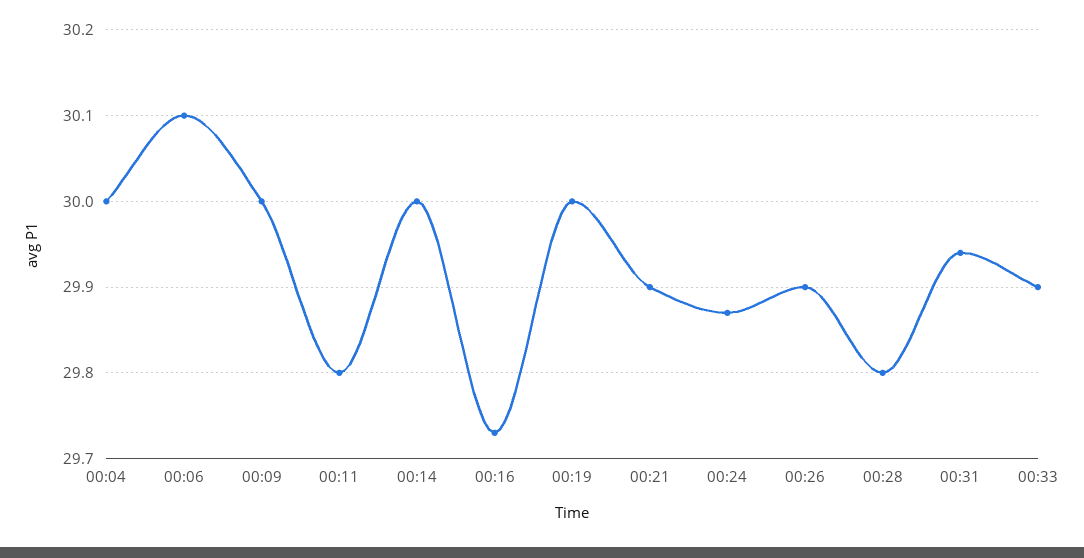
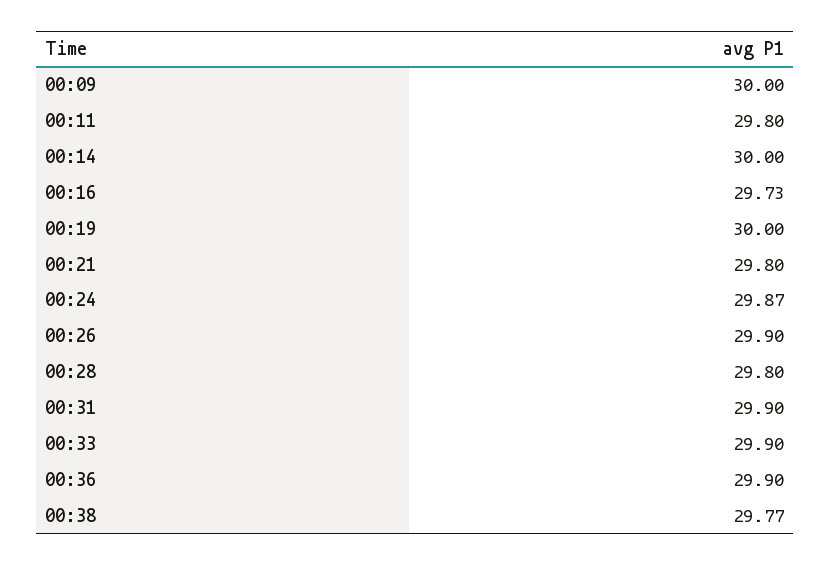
00:04: 30 -> none
00:06: 30.1 -> none
00:21: 29.9 -> 29.8
00:31: 29.94 -> 29.9
00:36: none -> 29.9
00:38: none -> 29.77

